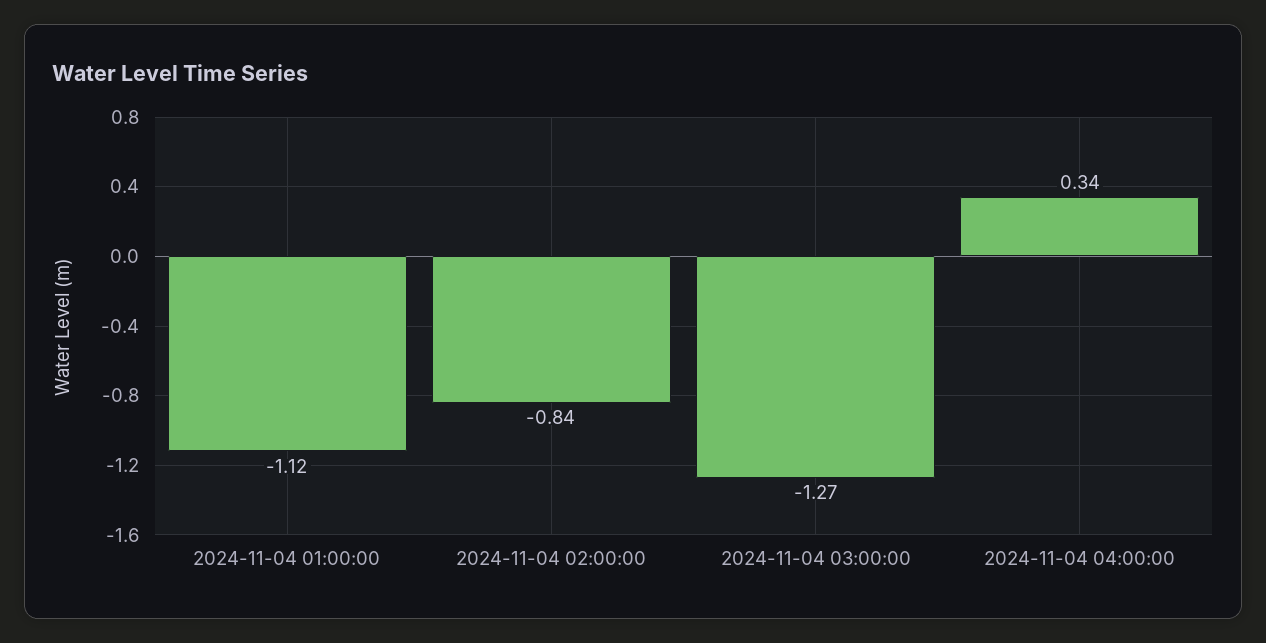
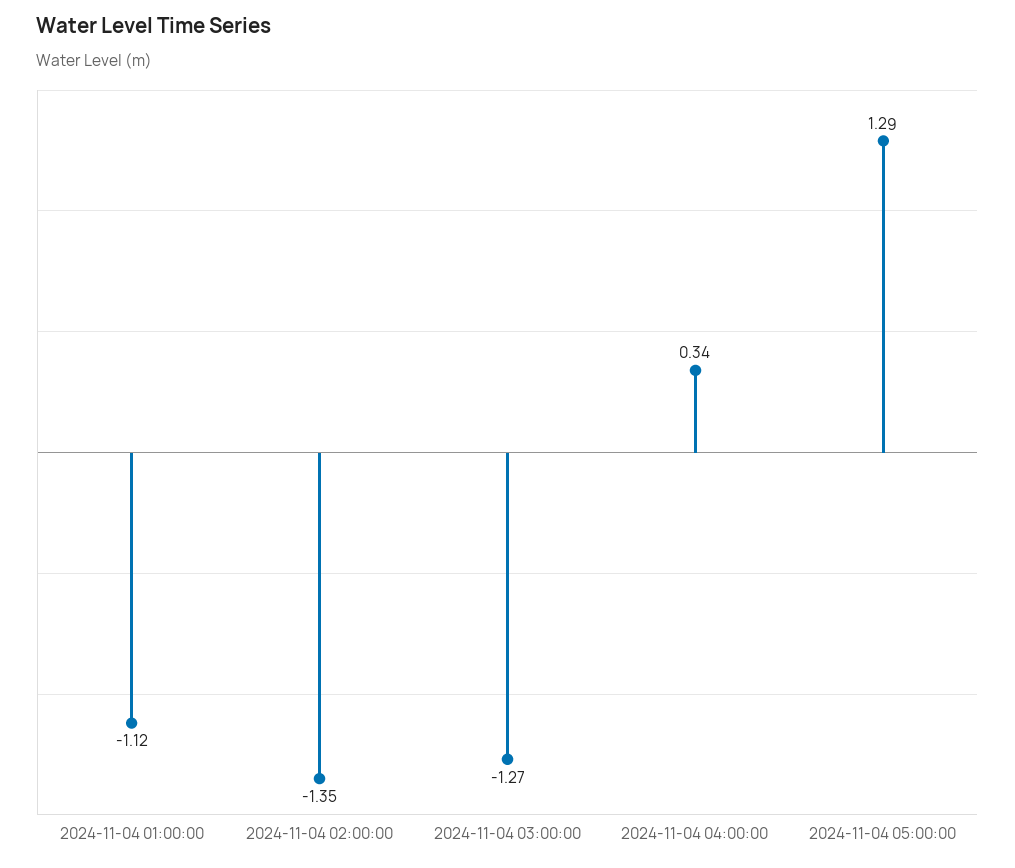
2024-11-04 02:00:00: -0.84 -> -1.35
2024-11-04 05:00:00: none -> 1.29

